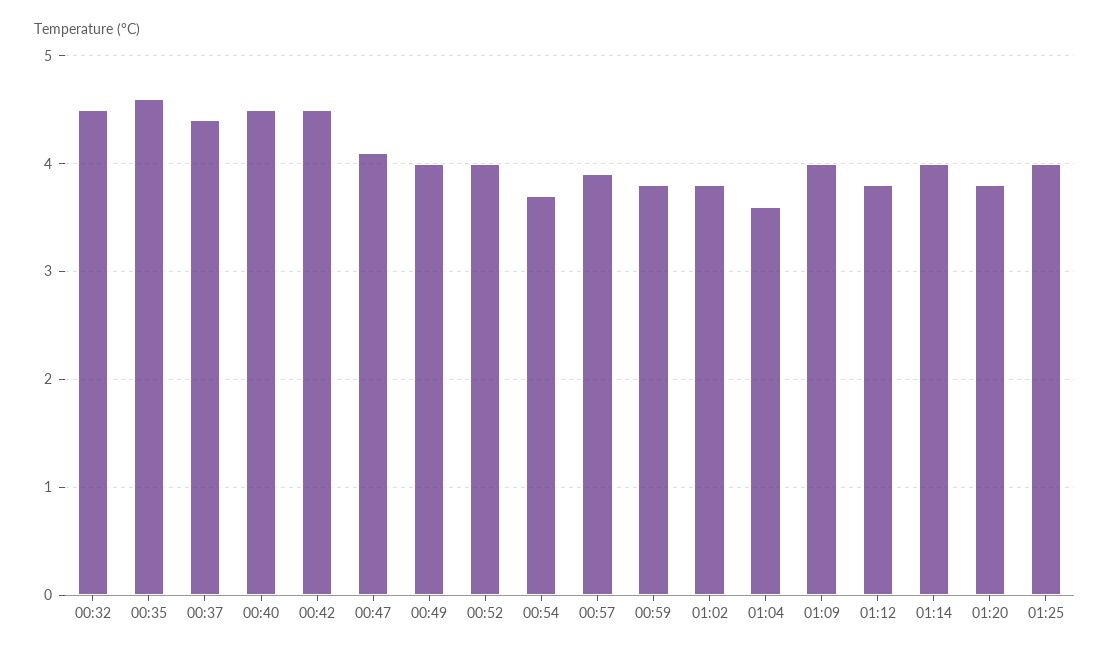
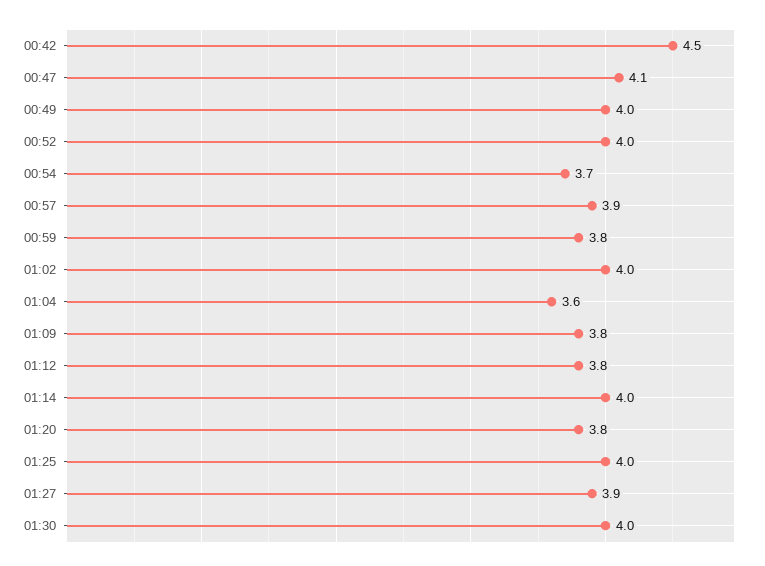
00:32: 4.5 -> none
00:35: 4.6 -> none
00:37: 4.4 -> none
00:40: 4.5 -> none
01:02: 3.8 -> 4
01:09: 4 -> 3.8
01:27: none -> 3.9
01:30: none -> 4

